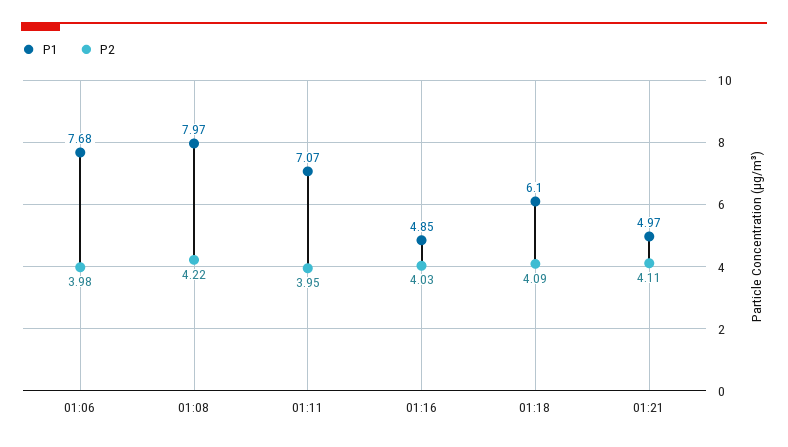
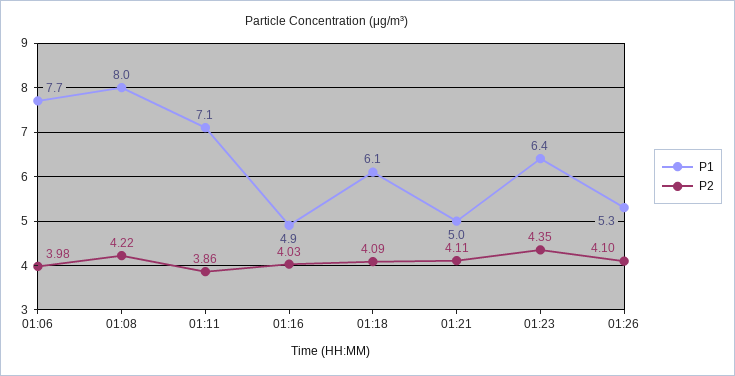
P2, 01:11: 3.95 -> 3.86
P1, 01:23: none -> 6.4
P2, 01:23: none -> 4.35
P1, 01:26: none -> 5.3
P2, 01:26: none -> 4.1

